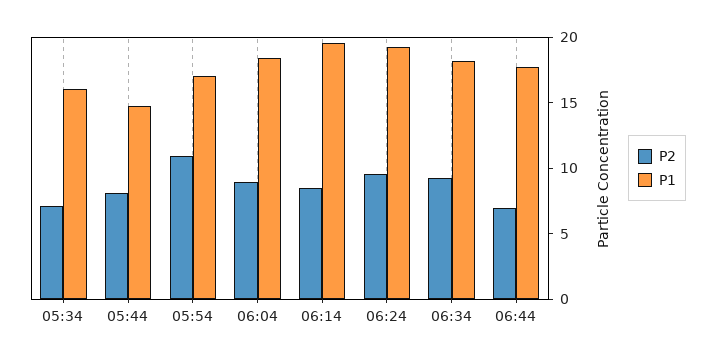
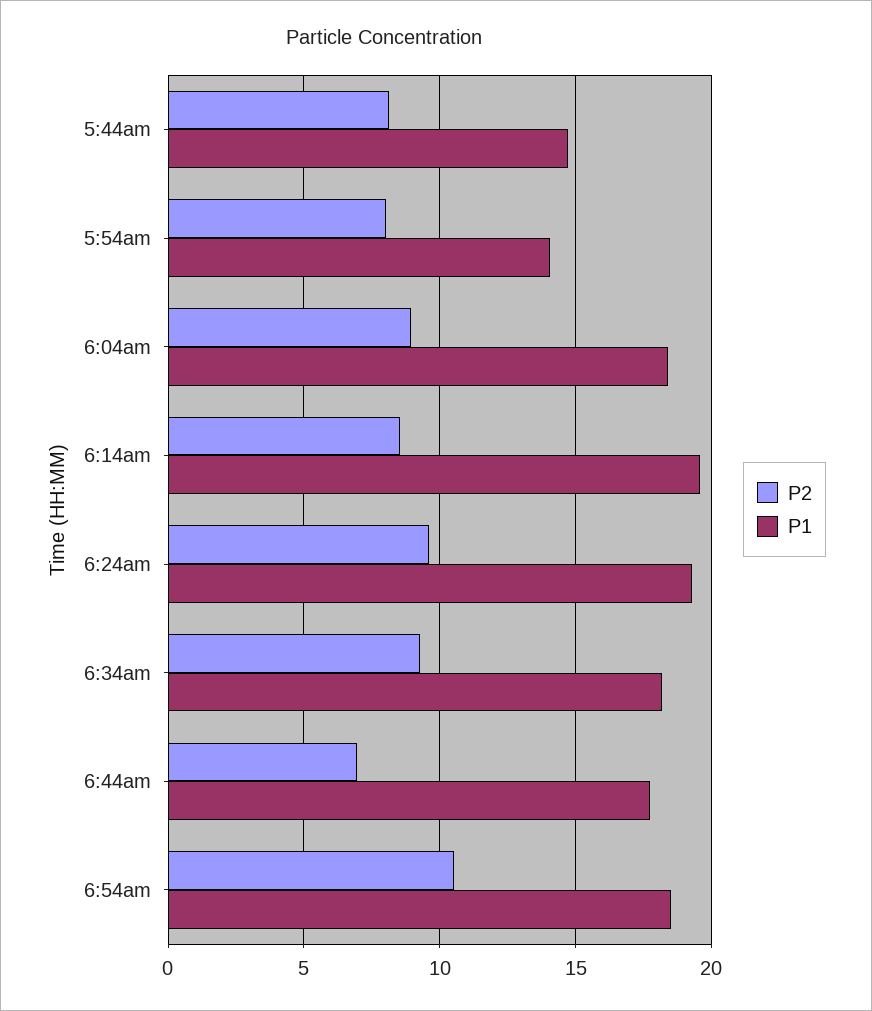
P2, 05:34: 7 -> none
P1, 05:34: 16 -> none
P2, 05:54: 11 -> 8
P1, 05:54: 17 -> 14
P2, 6:54am: none -> 10.5
P1, 6:54am: none -> 18.5

